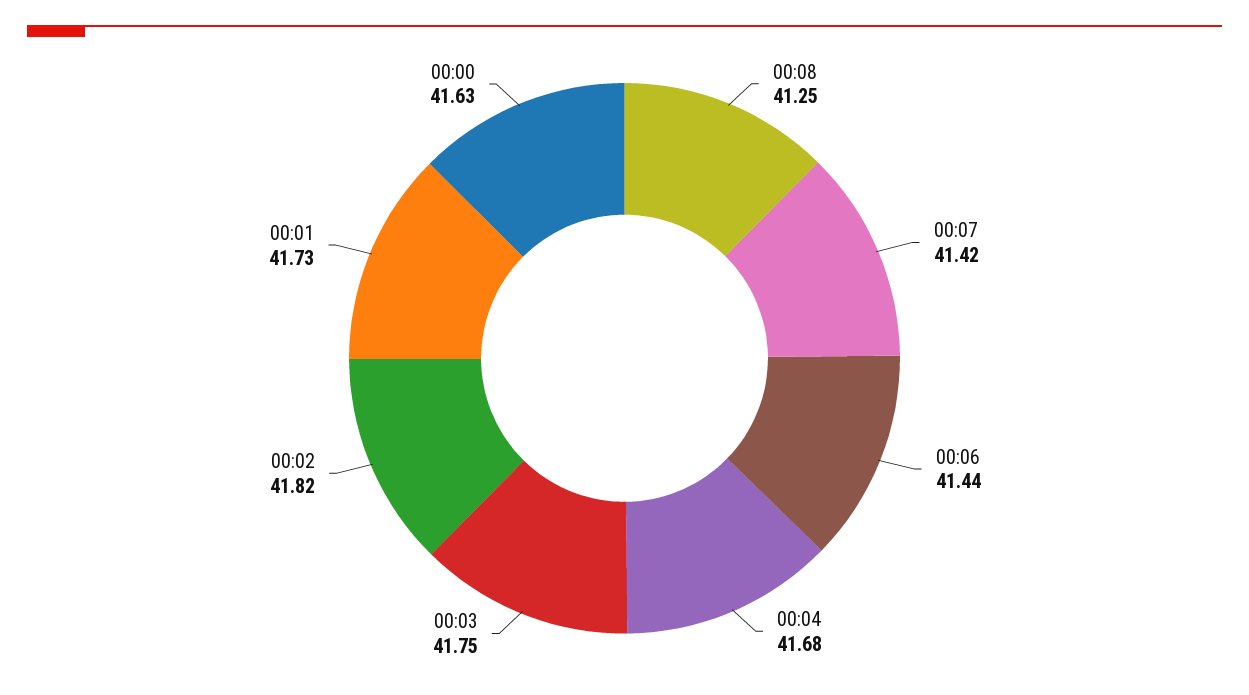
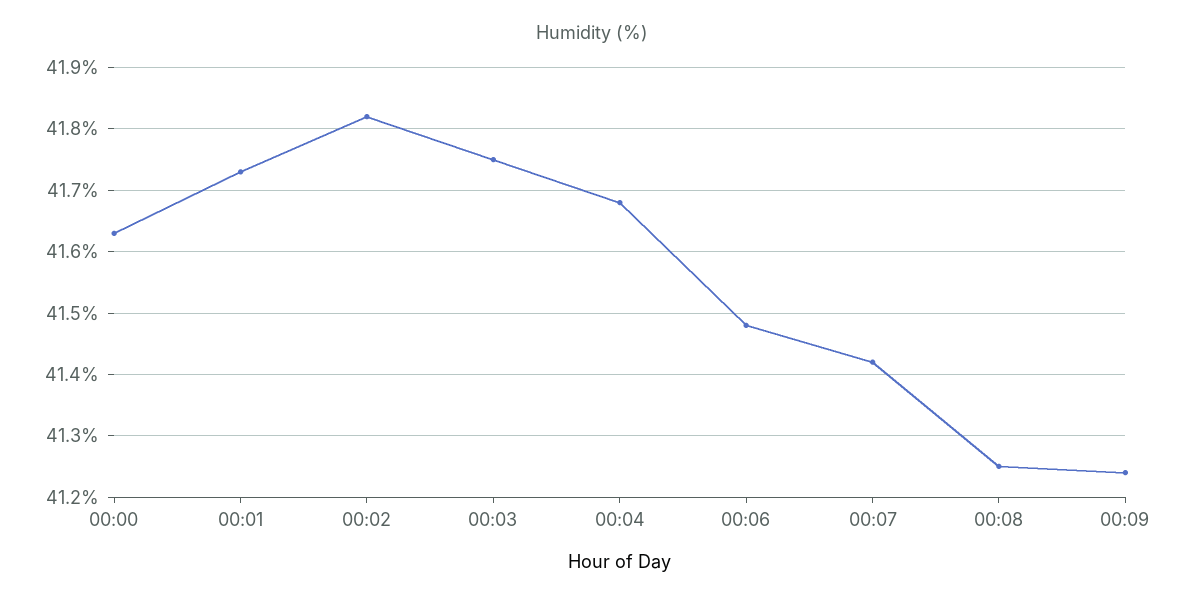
00:06: 41.44 -> 41.48
00:09: none -> 41.24

